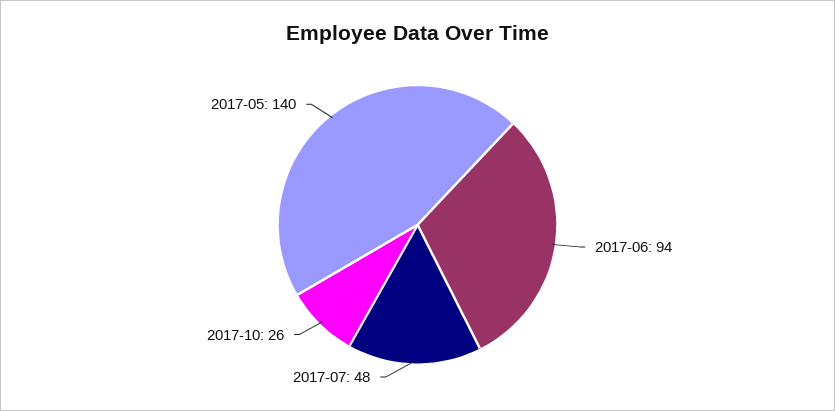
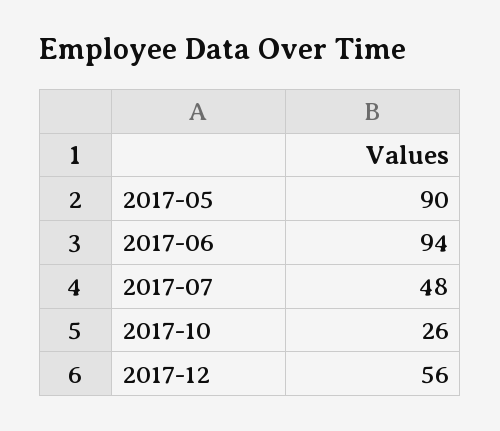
2017-05: 140 -> 90
2017-12: none -> 56

